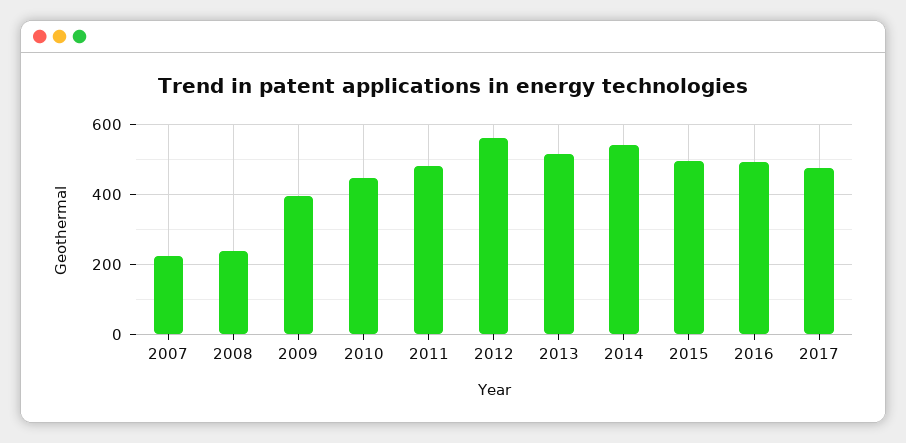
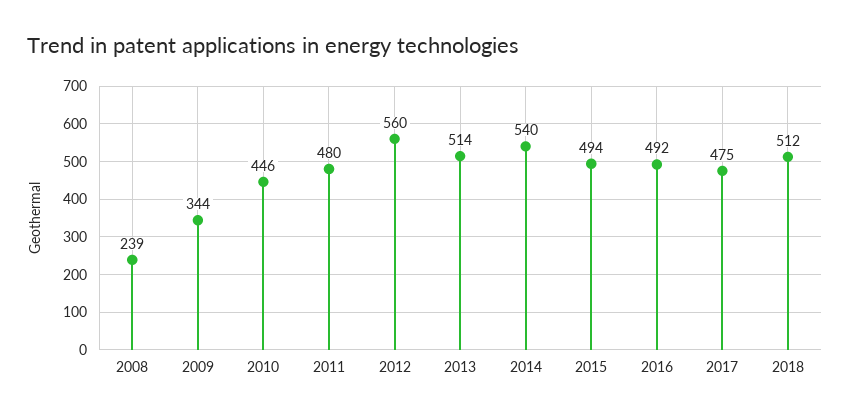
2007: 220 -> none
2009: 400 -> 344
2018: none -> 512

